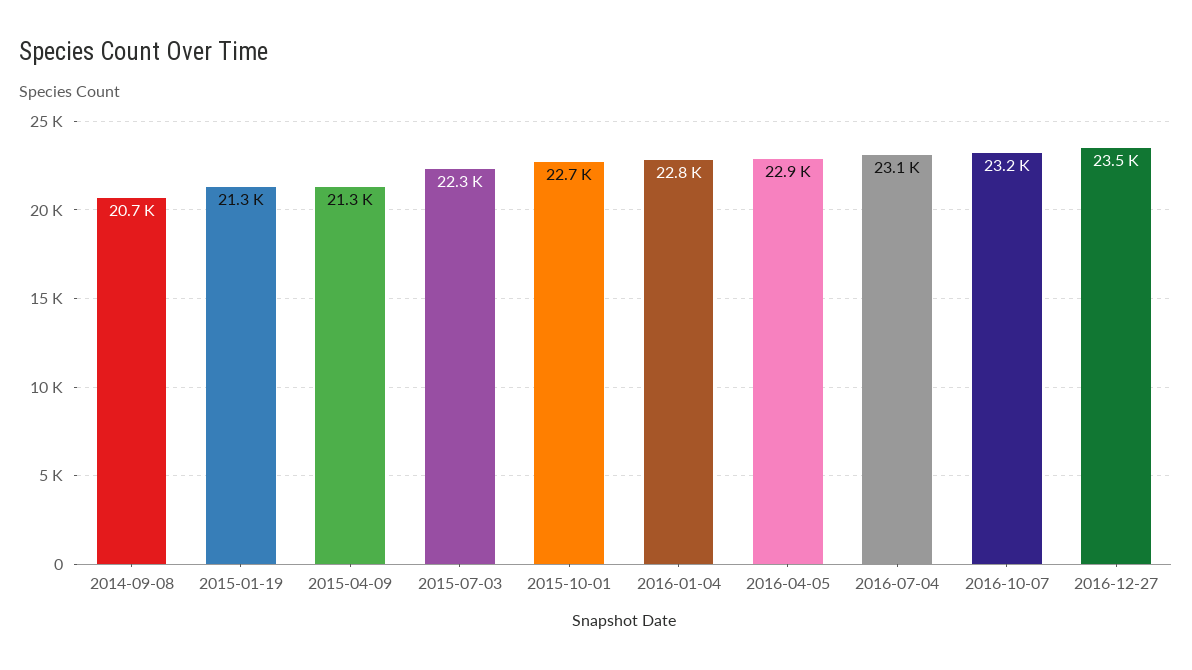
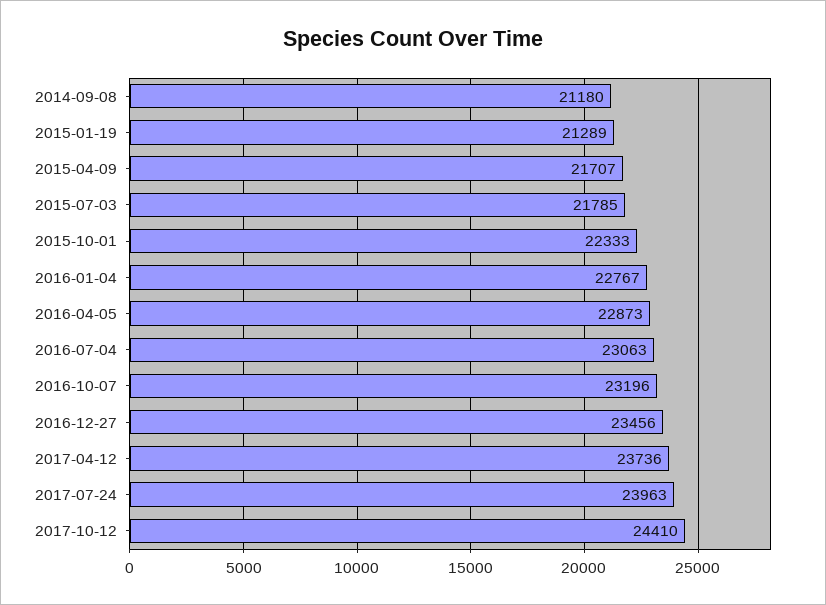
2014-09-08: 20700 -> 21180
2015-04-09: 21300 -> 21707
2015-07-03: 22300 -> 21785
2015-10-01: 22700 -> 22333
2017-04-12: none -> 23736
2017-07-24: none -> 23963
2017-10-12: none -> 24410

